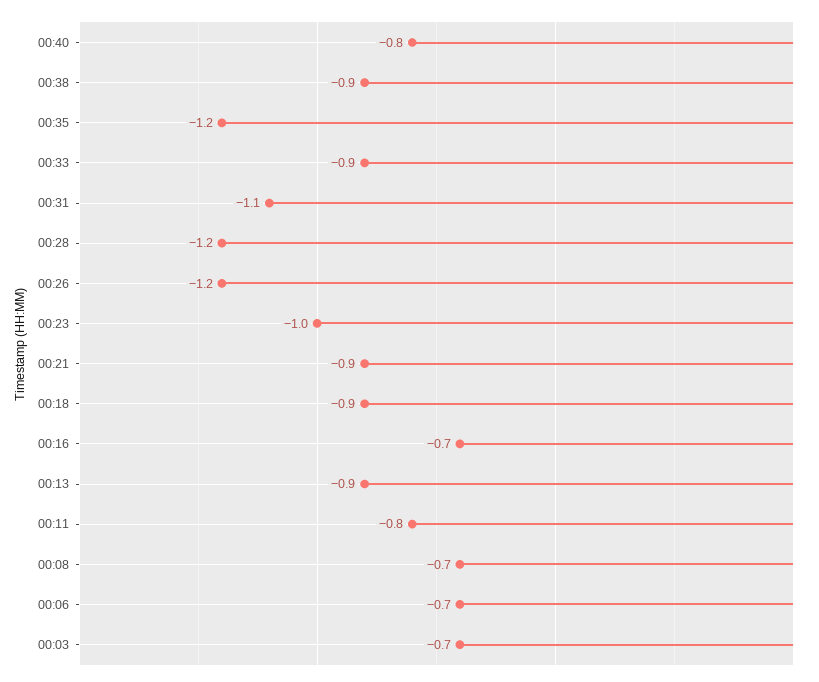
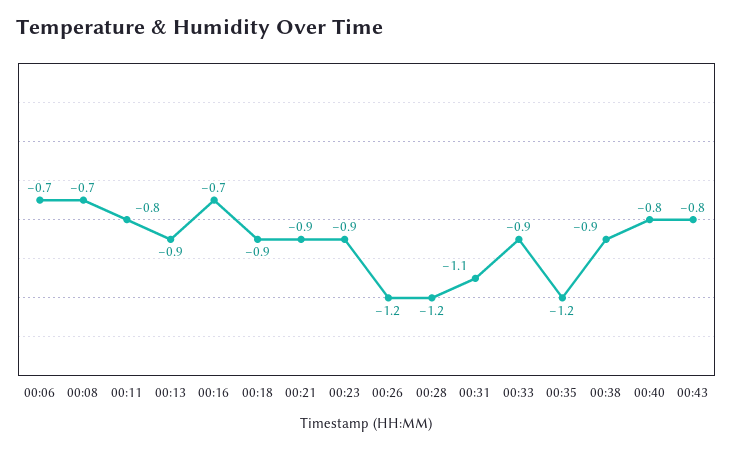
00:23: -1 -> -0.9
00:03: -0.7 -> none
00:43: none -> -0.8

